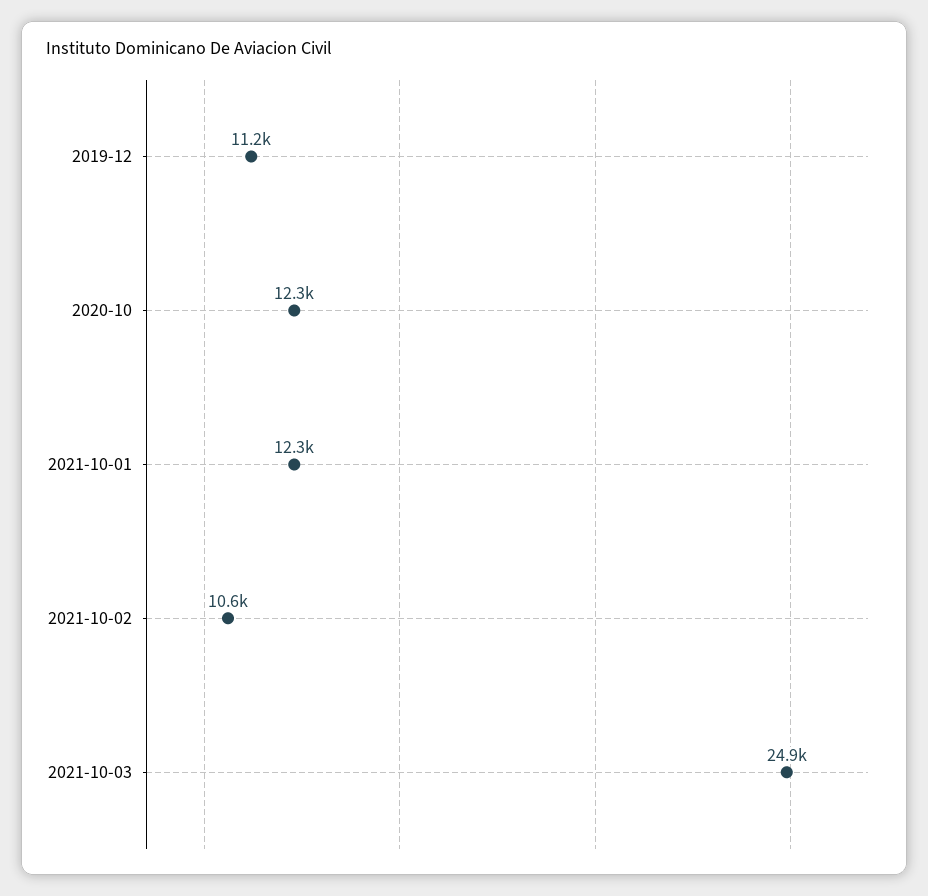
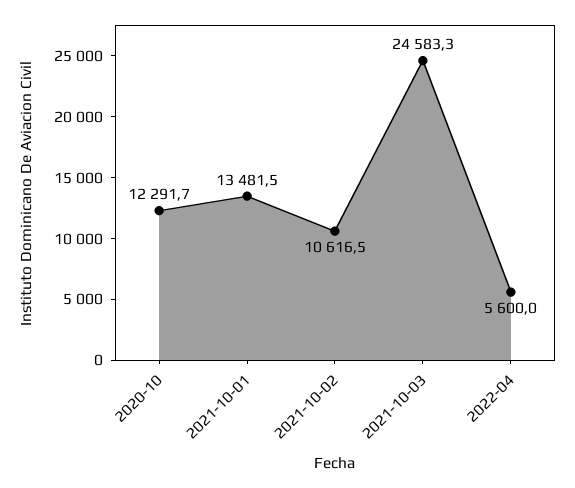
2019-12: 11200 -> none
2021-10-01: 12300 -> 13481.5
2021-10-03: 24900 -> 24583.3
2022-04: none -> 5600

